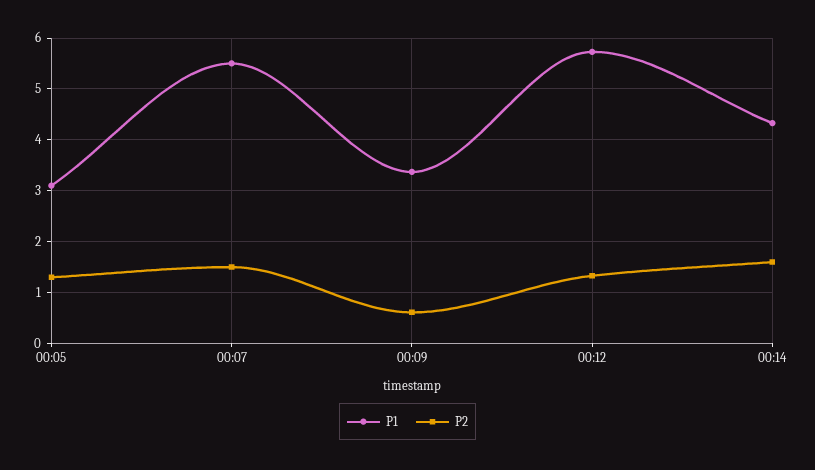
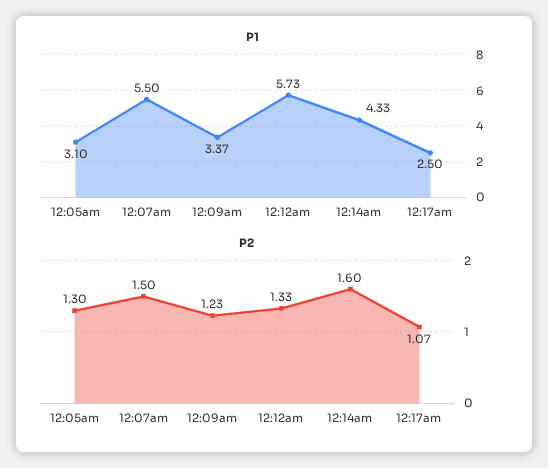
P2, 00:09: 0.6 -> 1.23
P1, 12:17am: none -> 2.5
P2, 12:17am: none -> 1.07

